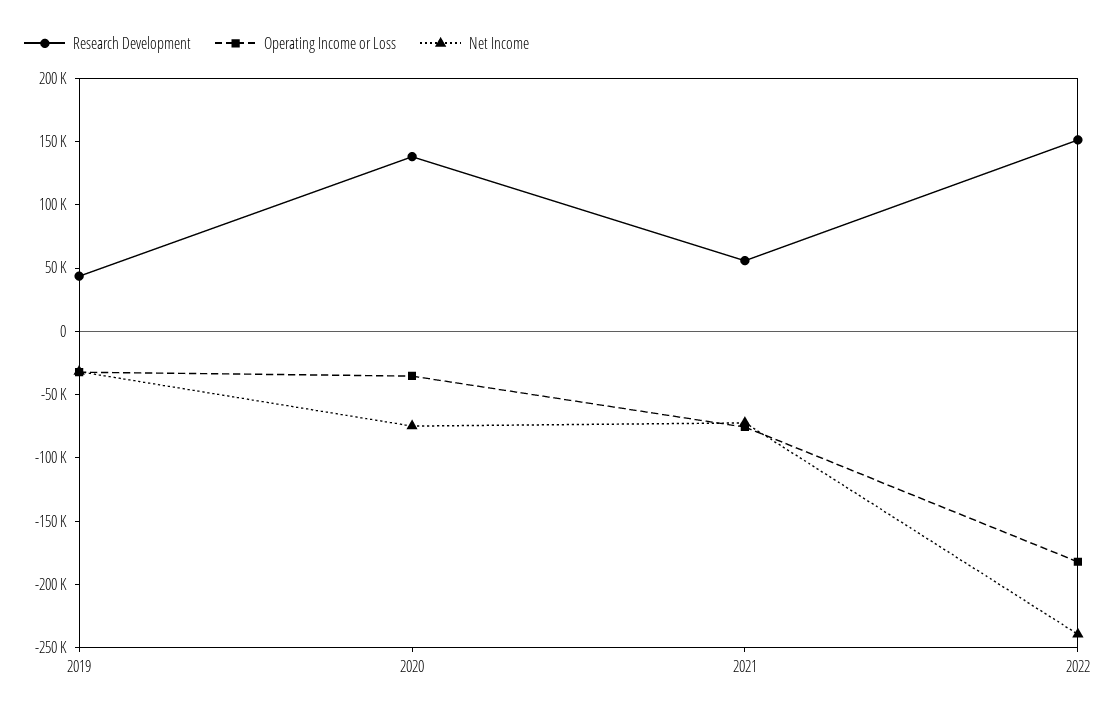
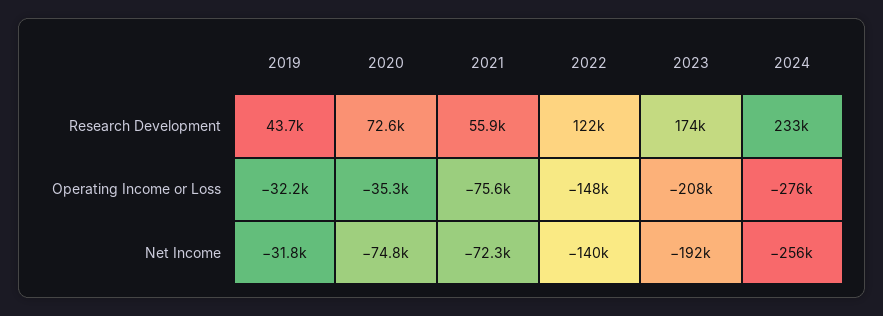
Research Development, 2020: 140000 -> 72600
Research Development, 2022: 150000 -> 122000
Operating Income or Loss, 2022: -180000 -> -148000
Net Income, 2022: -240000 -> -140000
Research Development, 2023: none -> 174000
Research Development, 2024: none -> 233000
Operating Income or Loss, 2023: none -> -208000
Operating Income or Loss, 2024: none -> -276000
Net Income, 2023: none -> -192000
Net Income, 2024: none -> -256000

